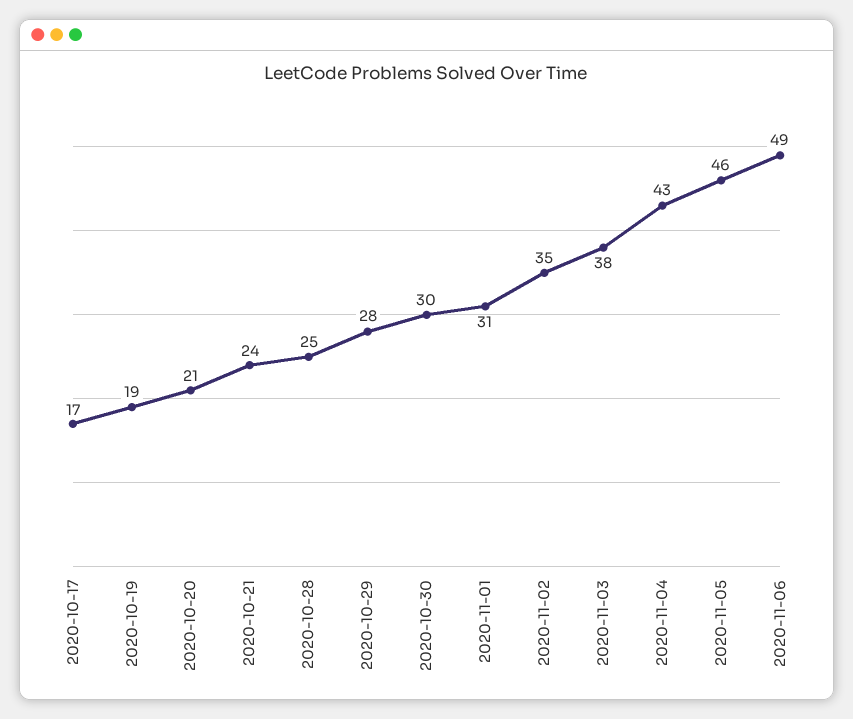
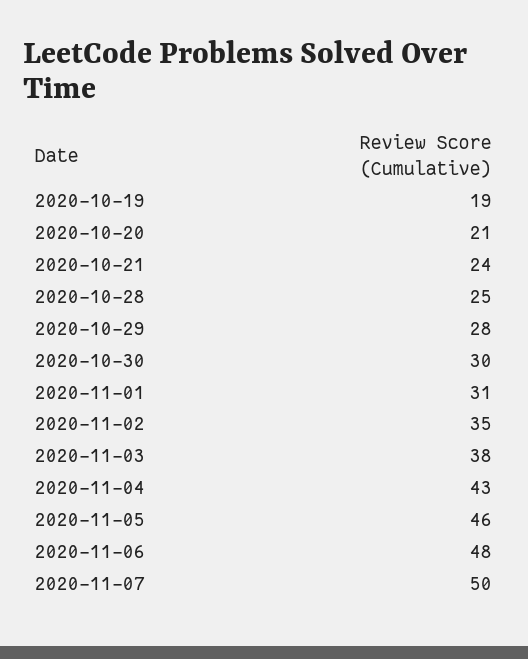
2020-10-17: 17 -> none
2020-11-06: 49 -> 48
2020-11-07: none -> 50

